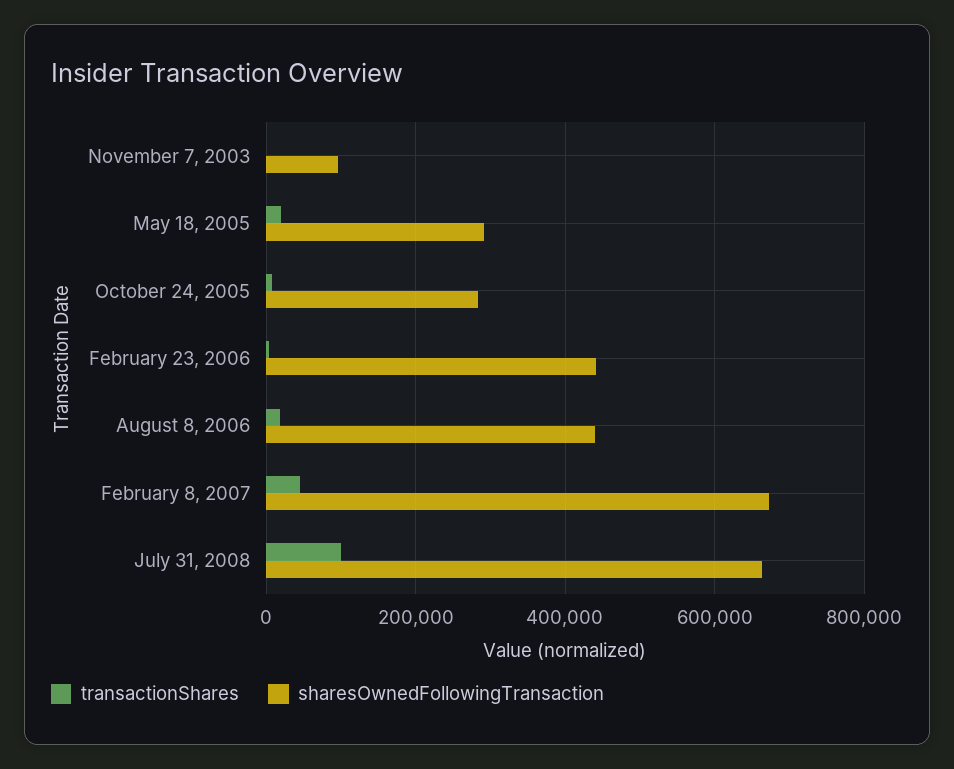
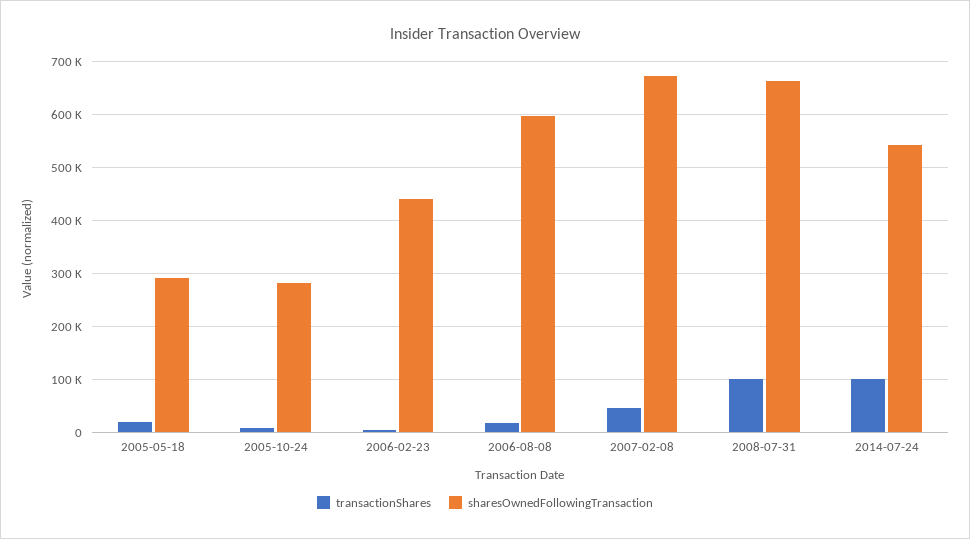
transactionShares, November 7, 2003: 0 -> none
sharesOwnedFollowingTransaction, November 7, 2003: 100000 -> none
sharesOwnedFollowingTransaction, August 8, 2006: 440000 -> 600000
transactionShares, 2014-07-24: none -> 100000
sharesOwnedFollowingTransaction, 2014-07-24: none -> 540000

